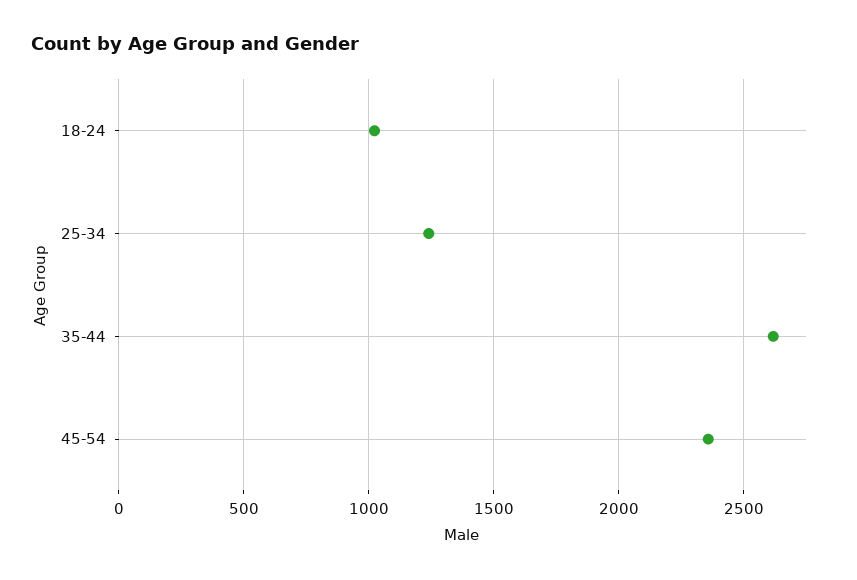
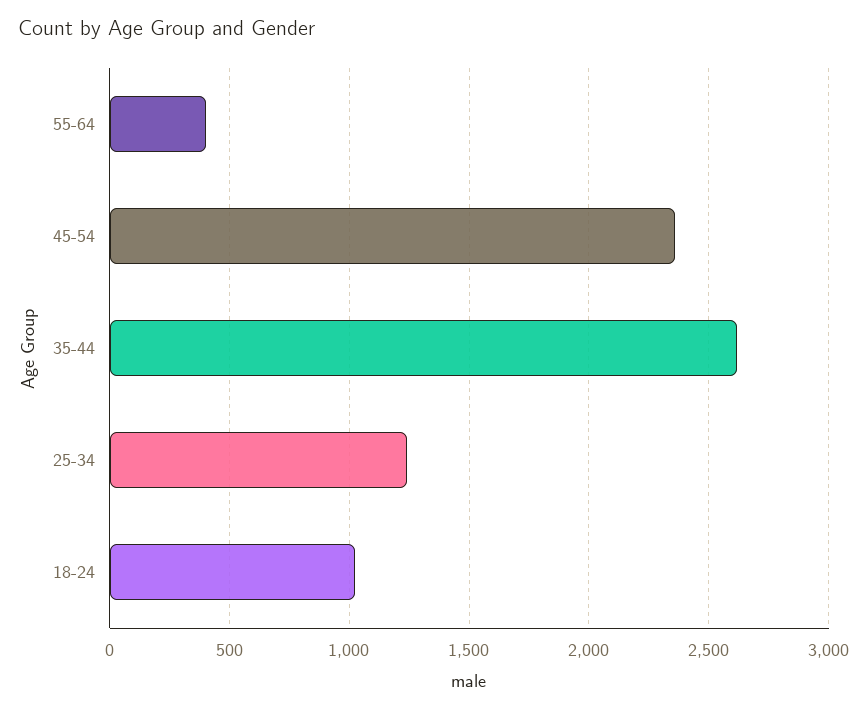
55-64: none -> 400

